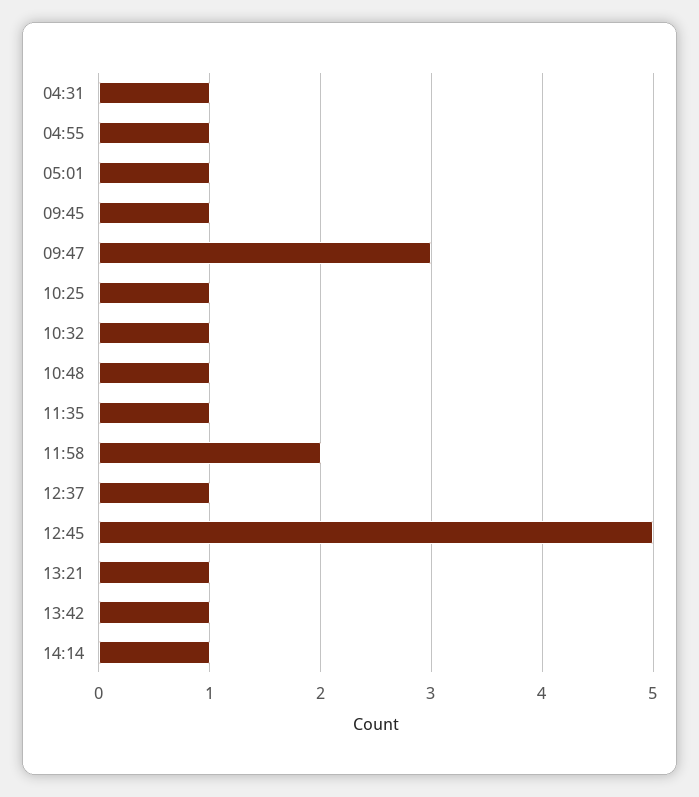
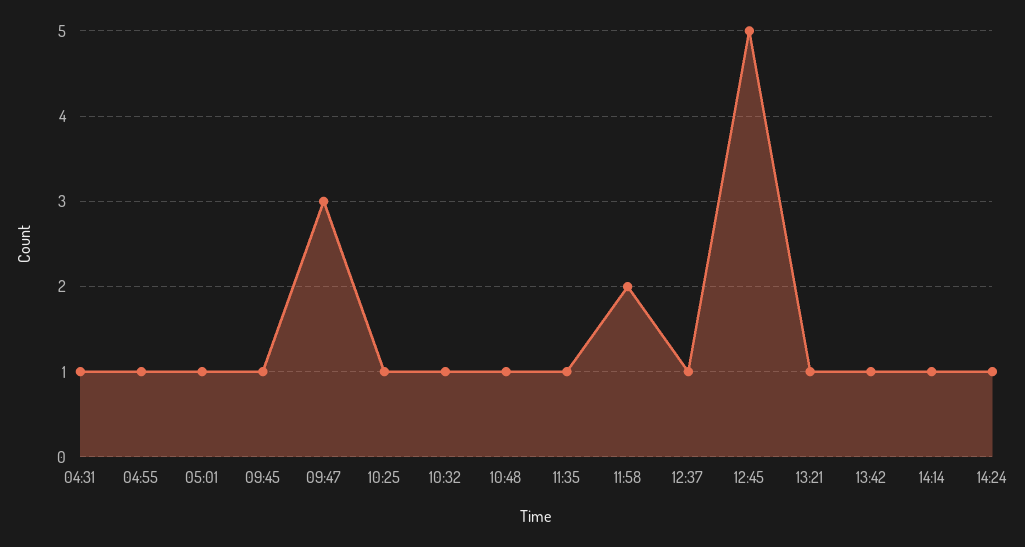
14:24: none -> 1

